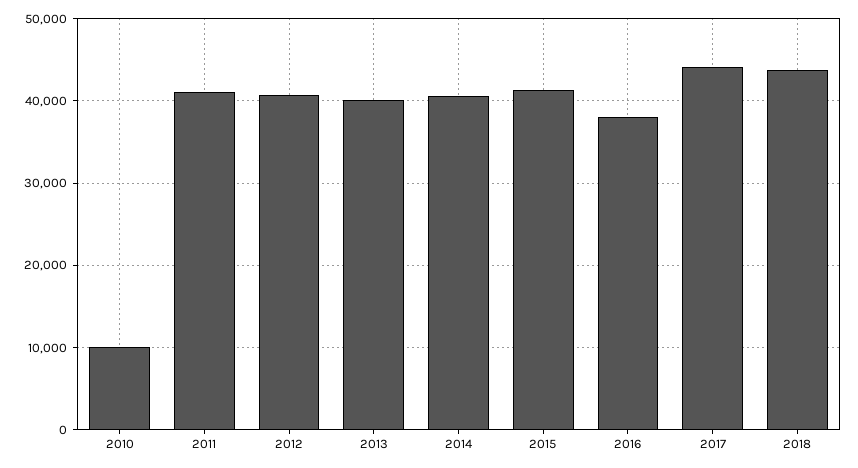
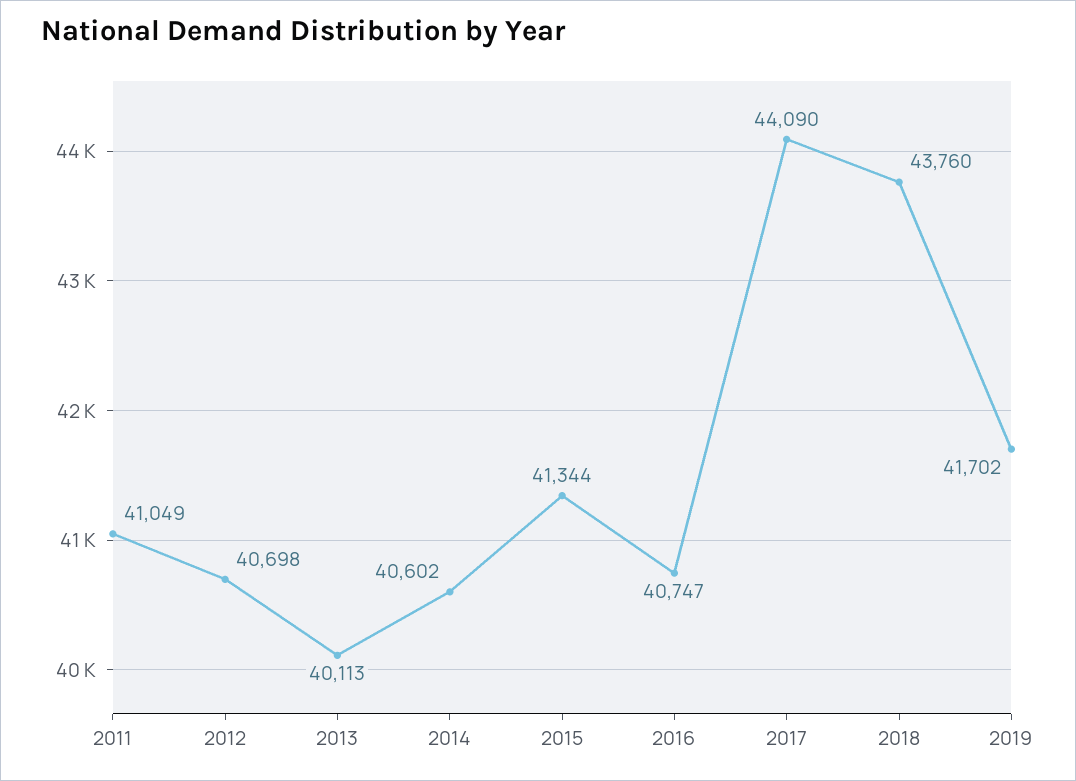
2010: 10000 -> none
2016: 38000 -> 40747
2019: none -> 41702

